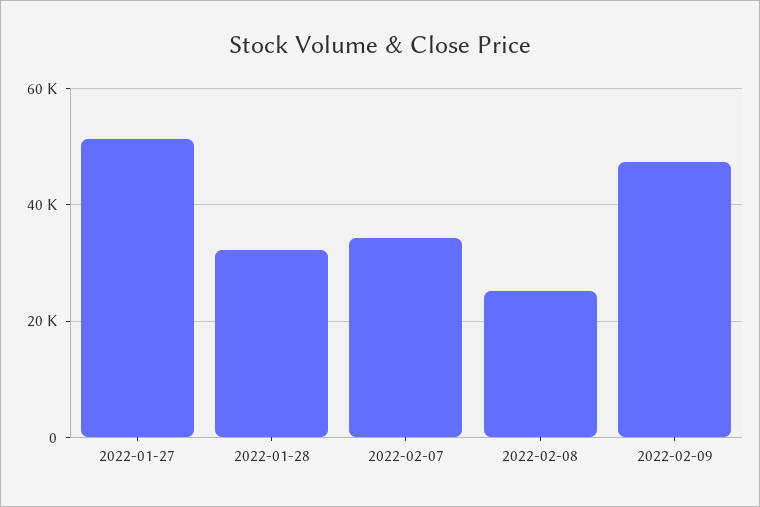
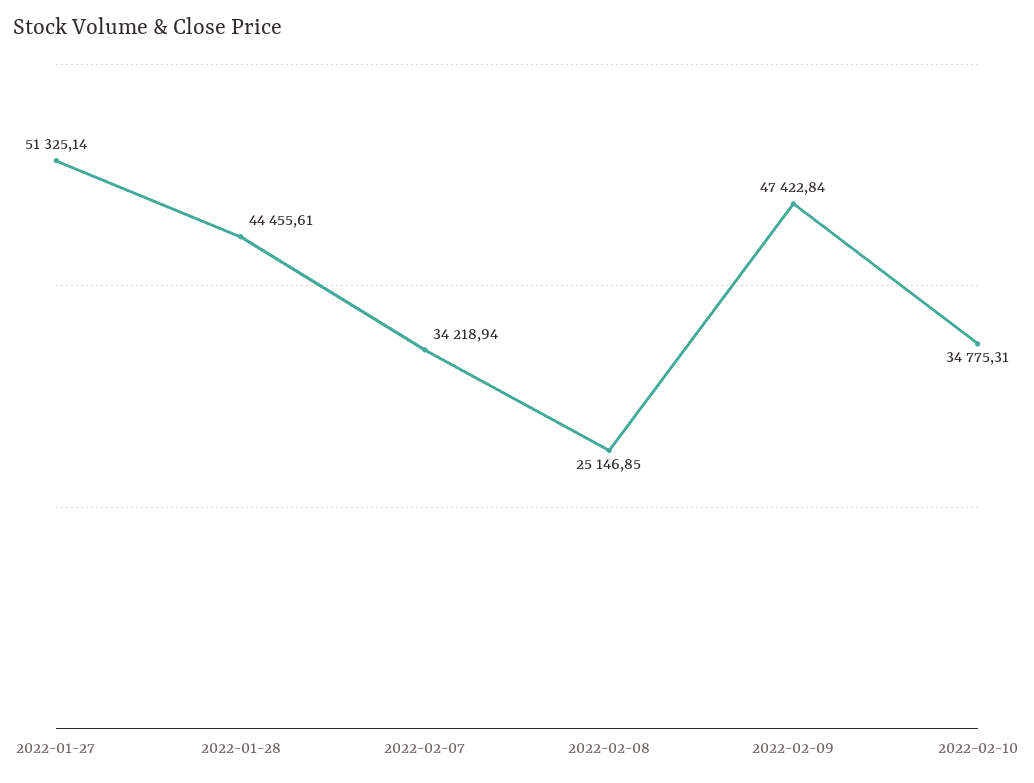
2022-01-28: 32000 -> 44455.61
2022-02-10: none -> 34775.31

